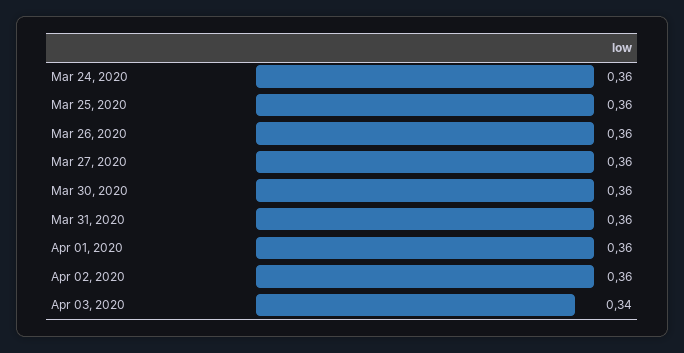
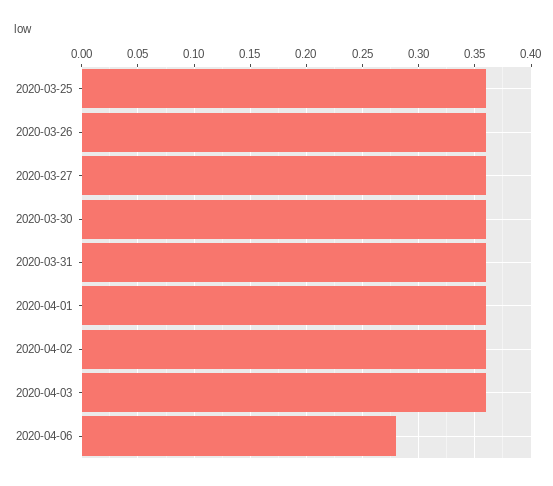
Mar 24, 2020: 0.36 -> none
Apr 03, 2020: 0.34 -> 0.36
2020-04-06: none -> 0.28

